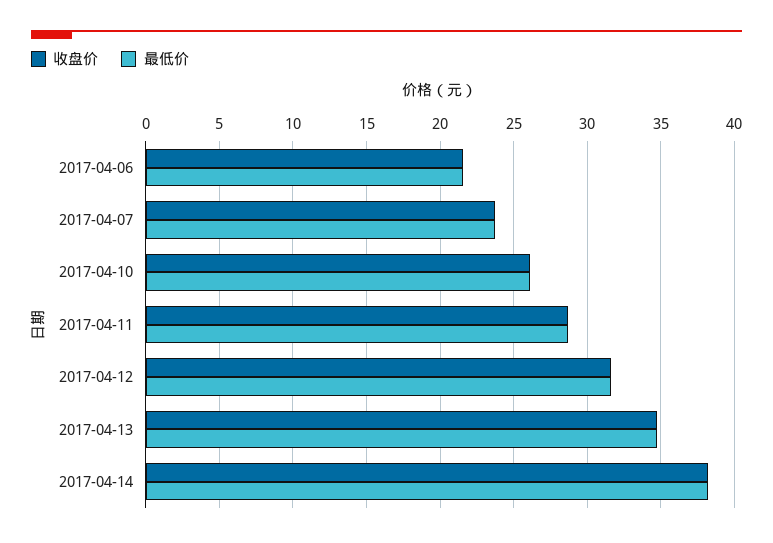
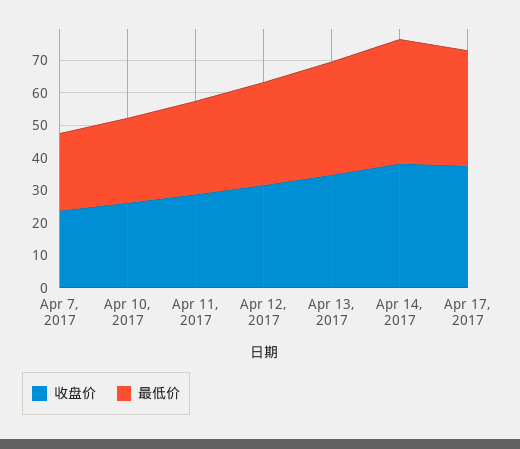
收盘价, 2017-04-06: 21.5 -> none
最低价, 2017-04-06: 21.5 -> none
收盘价, Apr 17, 2017: none -> 37.5
最低价, Apr 17, 2017: none -> 35

